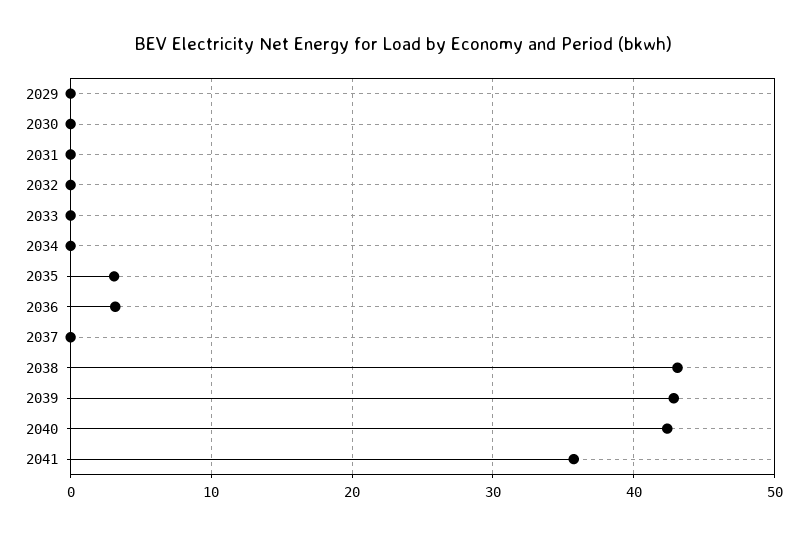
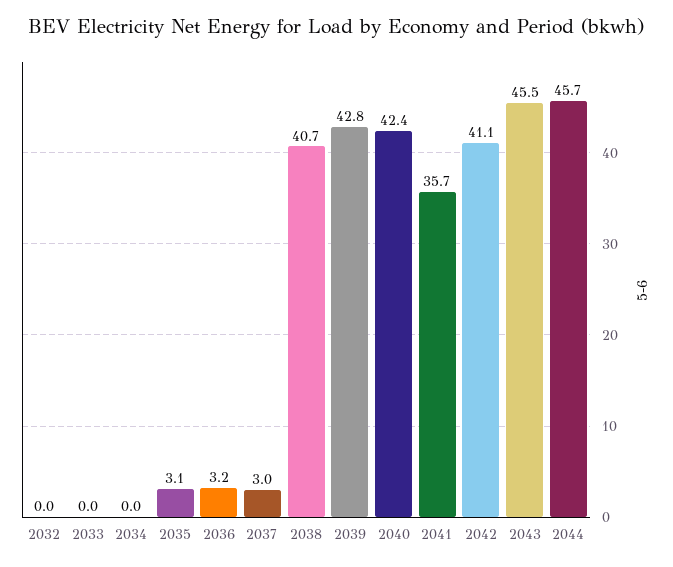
2029: 0 -> none
2030: 0 -> none
2031: 0 -> none
2037: 0 -> 3
2038: 43 -> 40.7
2042: none -> 41.1
2043: none -> 45.5
2044: none -> 45.7

